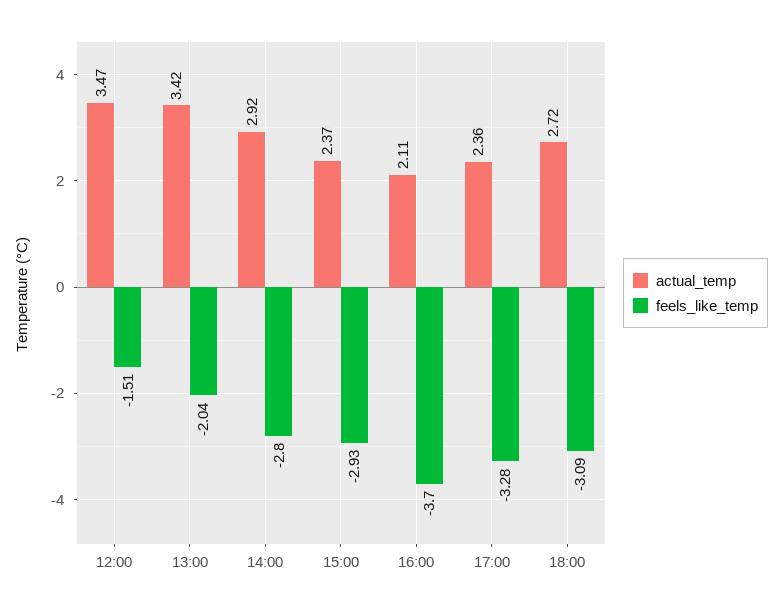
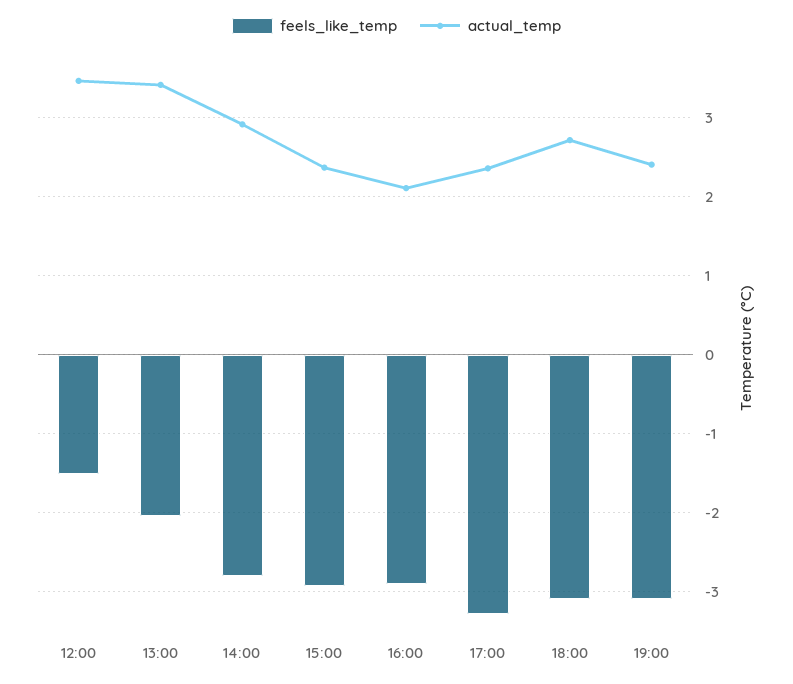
feels_like_temp, 16:00: -3.7 -> -2.9
feels_like_temp, 19:00: none -> -3.1
actual_temp, 19:00: none -> 2.4

